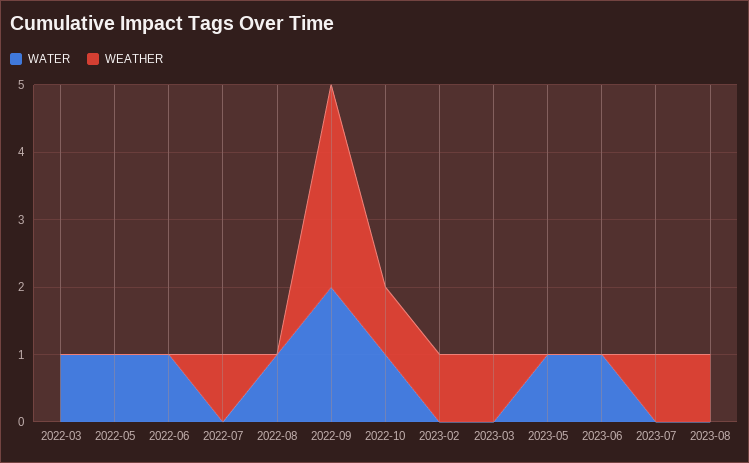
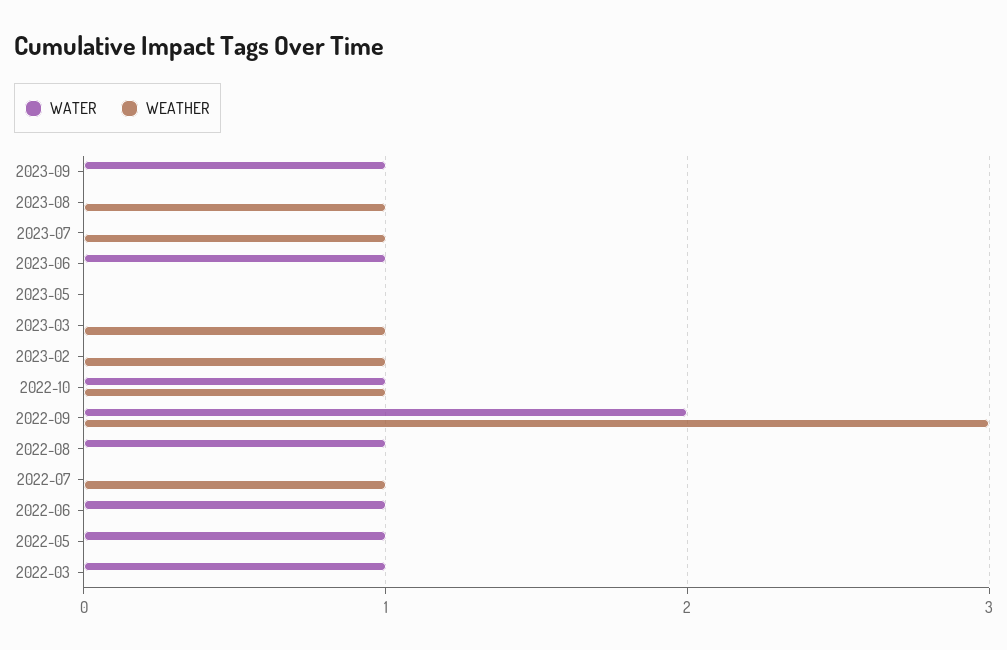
WATER, 2023-05: 1 -> 0
WATER, 2023-09: none -> 1
WEATHER, 2023-09: none -> 0

